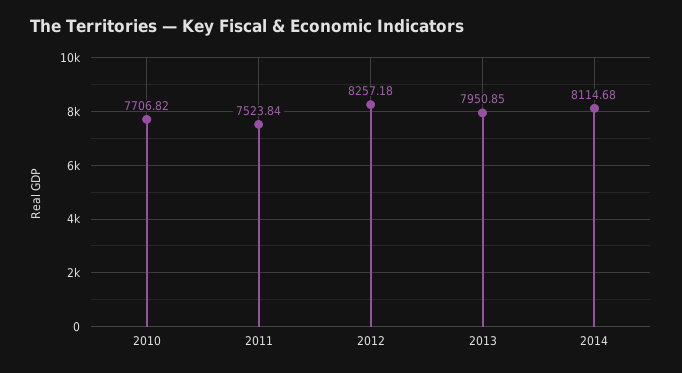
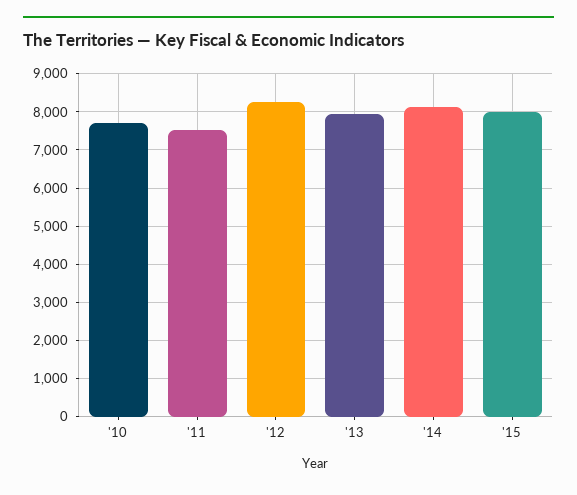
'15: none -> 8000

